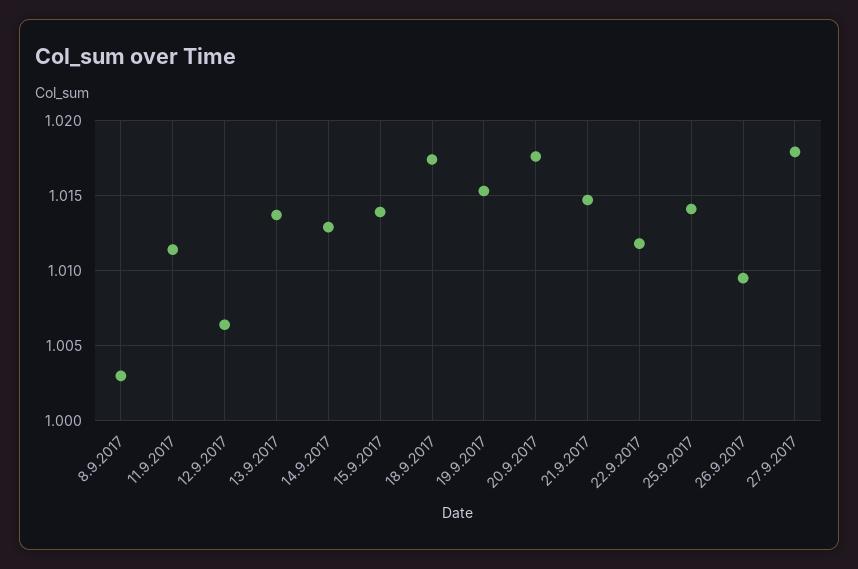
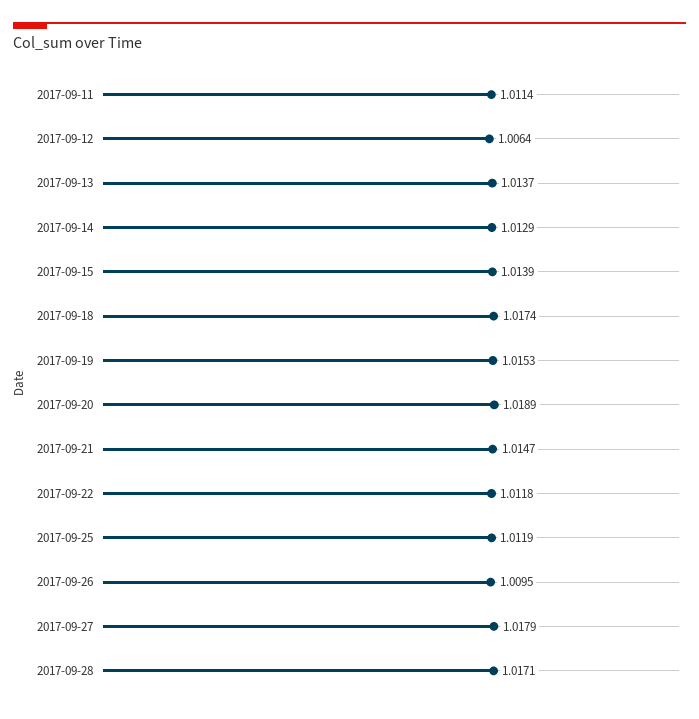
8.9.2017: 1.003 -> none
20.9.2017: 1.0175 -> 1.0189
25.9.2017: 1.014 -> 1.0119
2017-09-28: none -> 1.0171

